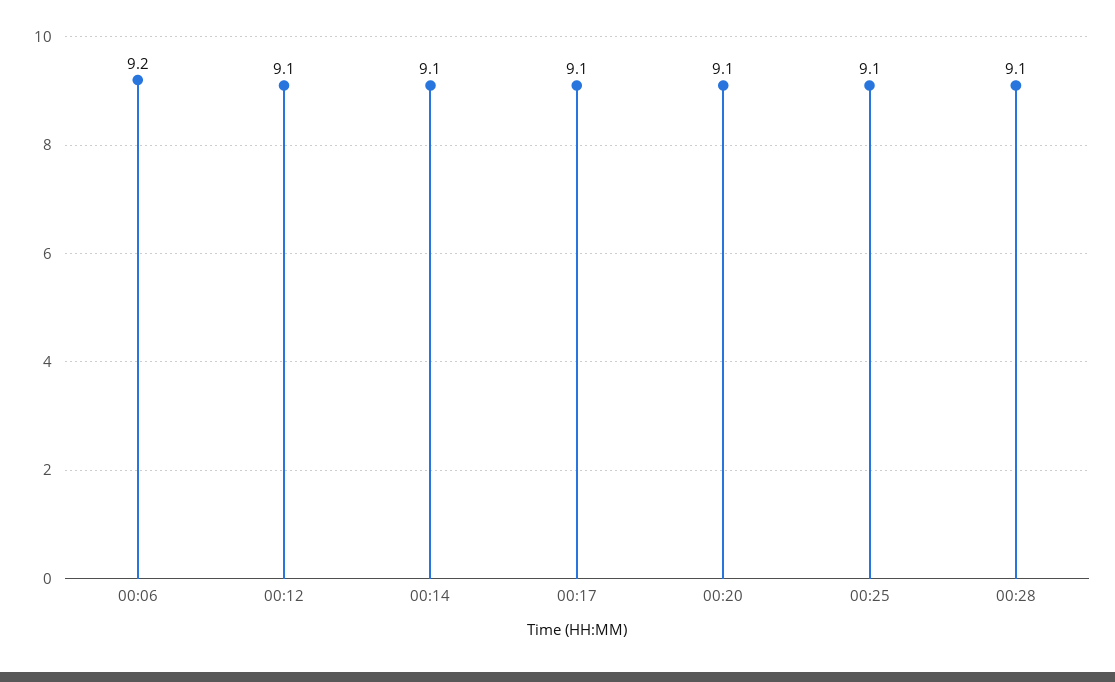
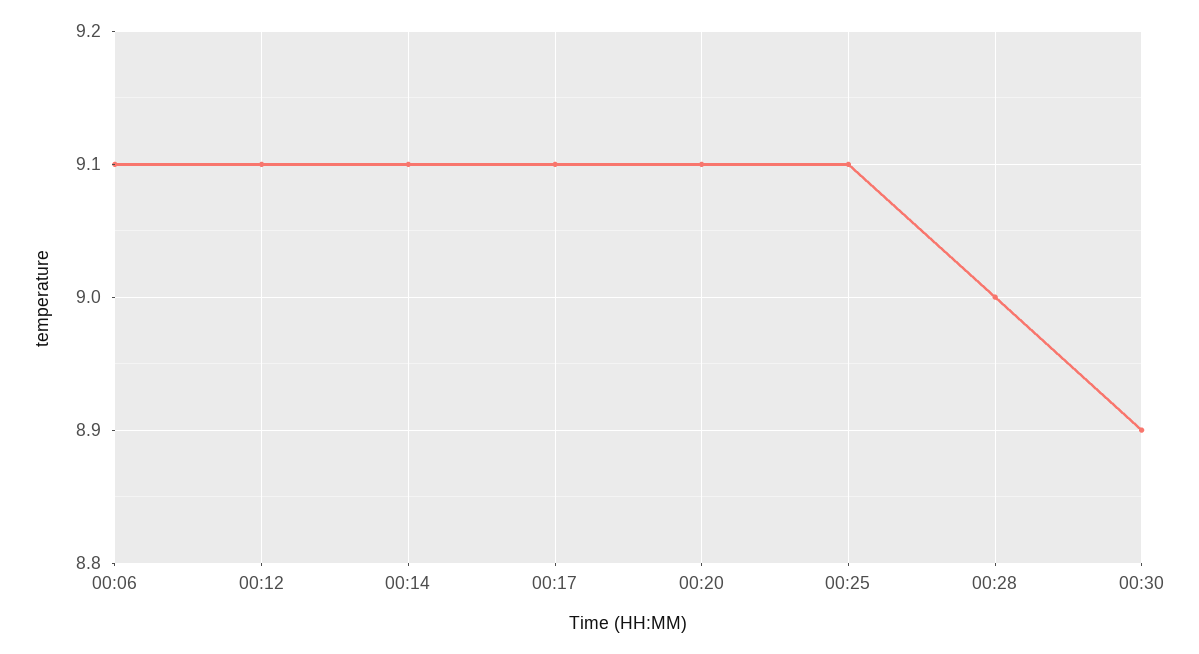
00:06: 9.2 -> 9.1
00:28: 9.1 -> 9
00:30: none -> 8.9

